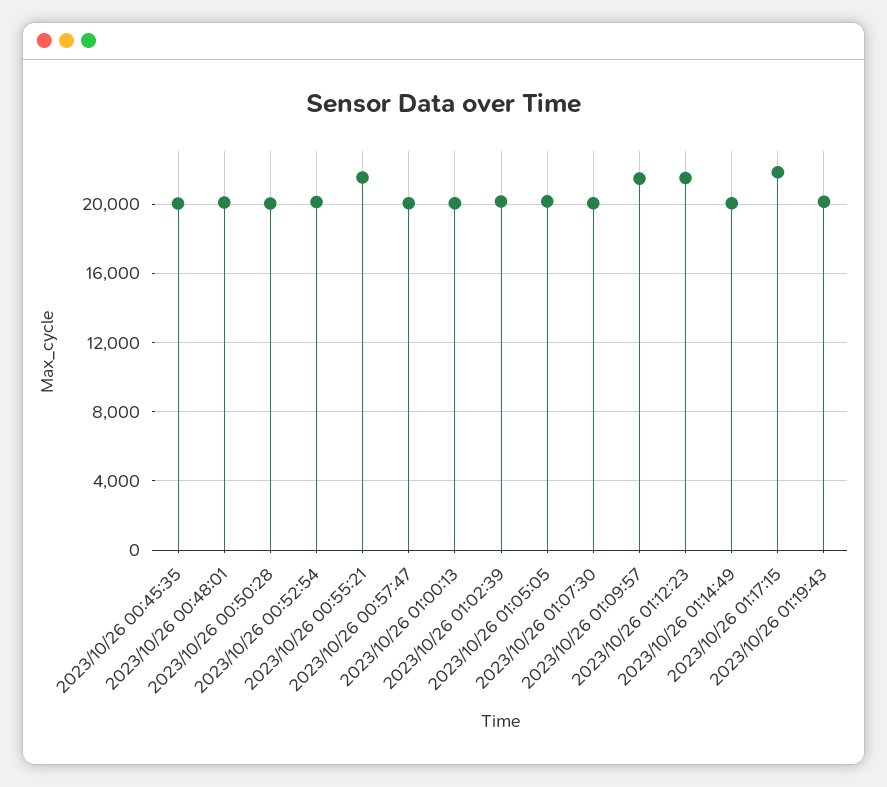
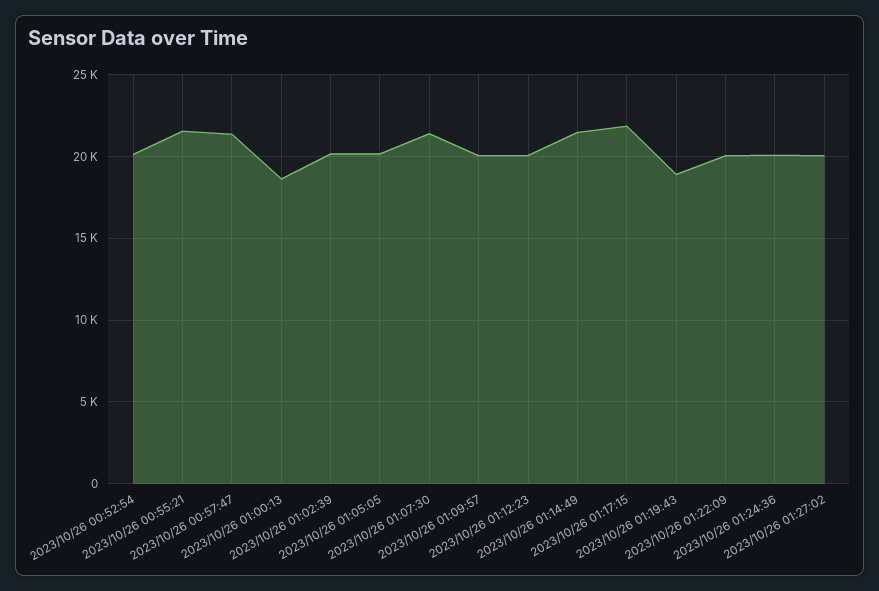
2023/10/26 00:45:35: 20000 -> none
2023/10/26 00:48:01: 20000 -> none
2023/10/26 00:50:28: 20000 -> none
2023/10/26 00:57:47: 20000 -> 21500
2023/10/26 01:00:13: 20000 -> 18500
2023/10/26 01:07:30: 20000 -> 21500
2023/10/26 01:09:57: 21500 -> 20000
2023/10/26 01:12:23: 21500 -> 20000
2023/10/26 01:14:49: 20000 -> 21500
2023/10/26 01:19:43: 20000 -> 19000
2023/10/26 01:22:09: none -> 20000
2023/10/26 01:24:36: none -> 20000
2023/10/26 01:27:02: none -> 20000

